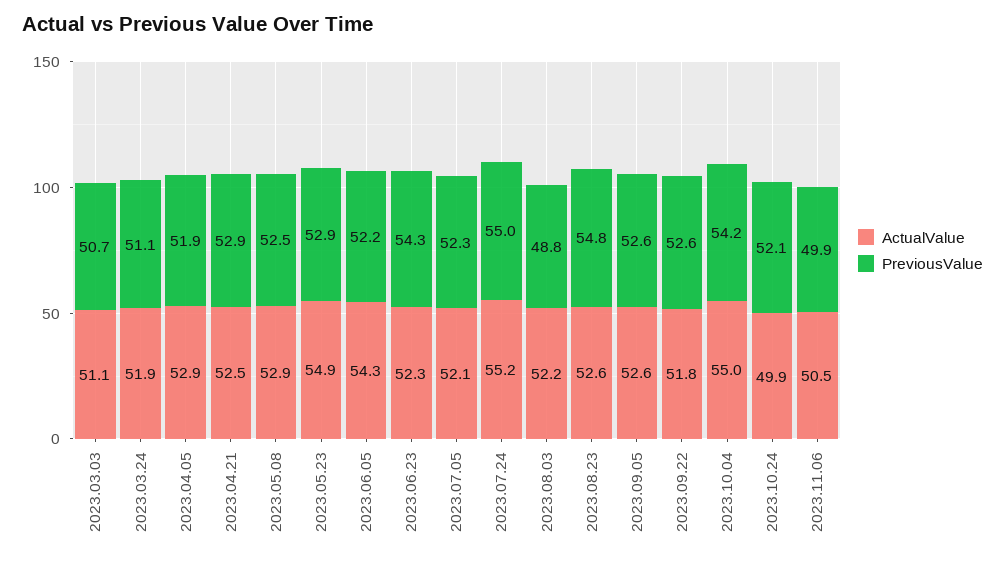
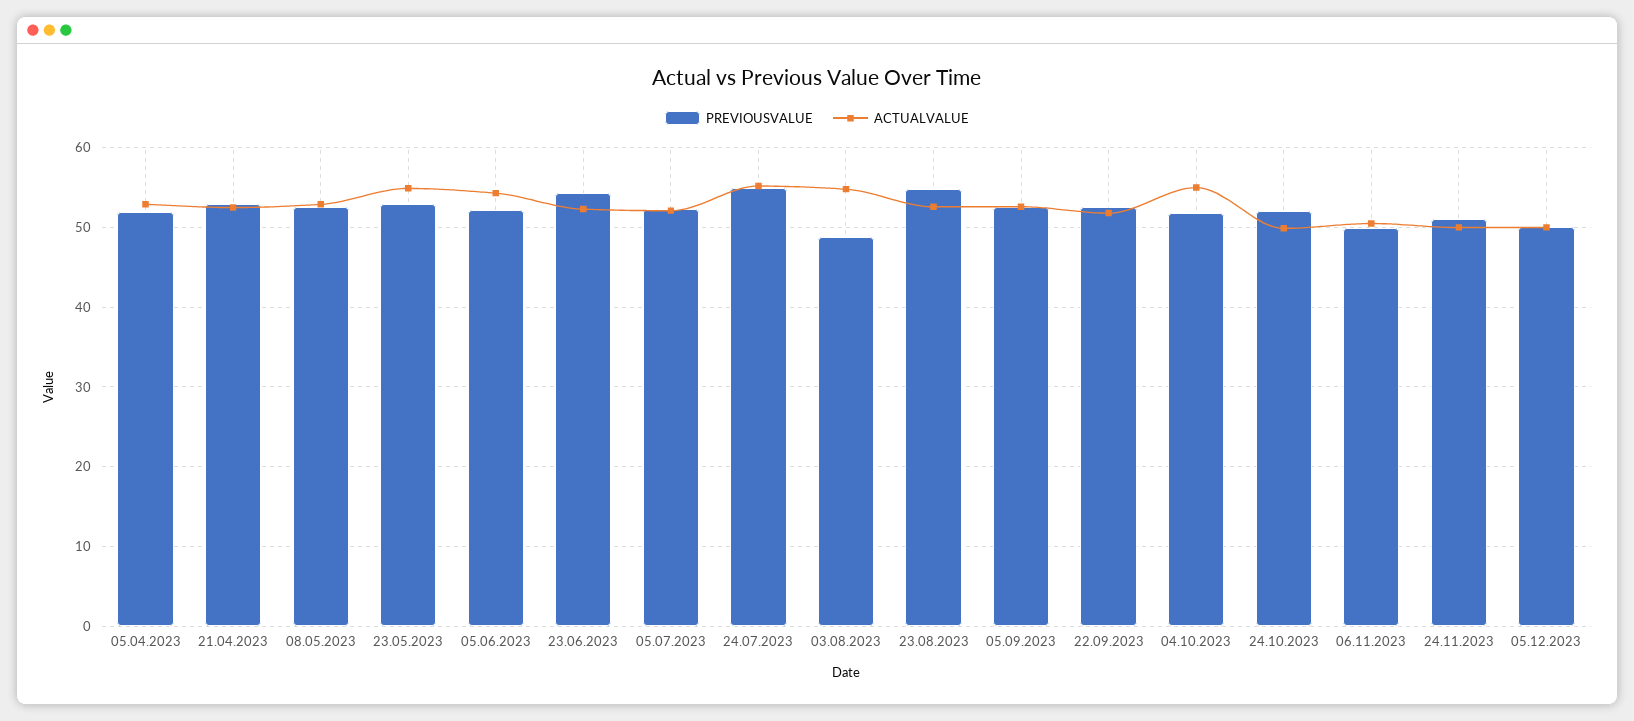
ActualValue, 2023.03.03: 51.1 -> none
PreviousValue, 2023.03.03: 50.7 -> none
ActualValue, 2023.03.24: 51.9 -> none
PreviousValue, 2023.03.24: 51.1 -> none
ActualValue, 2023.08.03: 52.2 -> 55
PreviousValue, 2023.10.04: 54.2 -> 52
PreviousValue, 24.11.2023: none -> 51
ActualValue, 24.11.2023: none -> 50
PreviousValue, 05.12.2023: none -> 50
ActualValue, 05.12.2023: none -> 50

